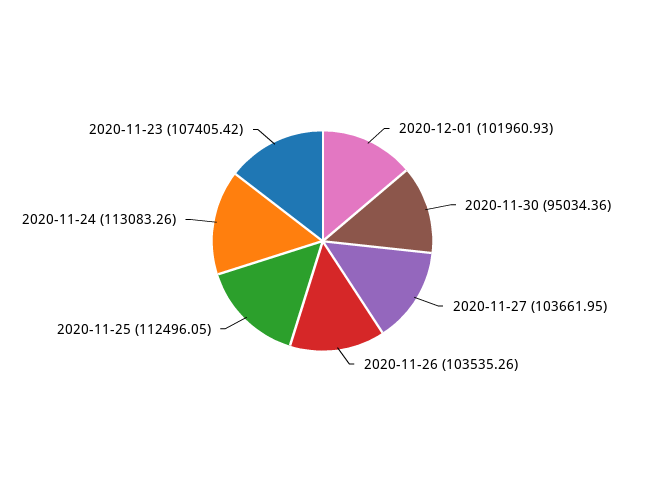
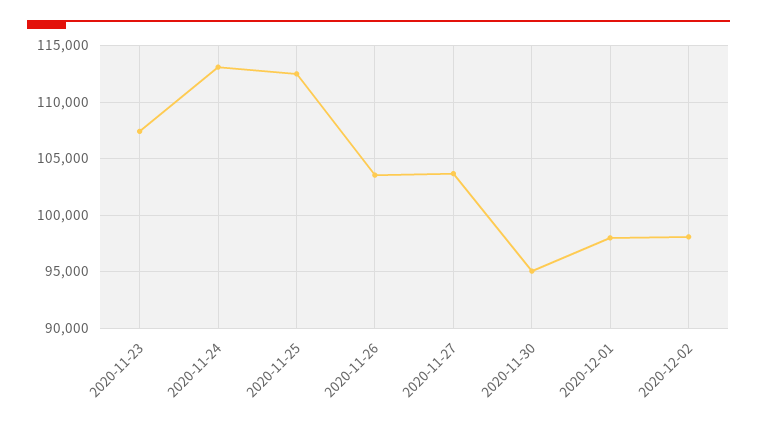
2020-12-01: 101960.93 -> 98000
2020-12-02: none -> 98000

